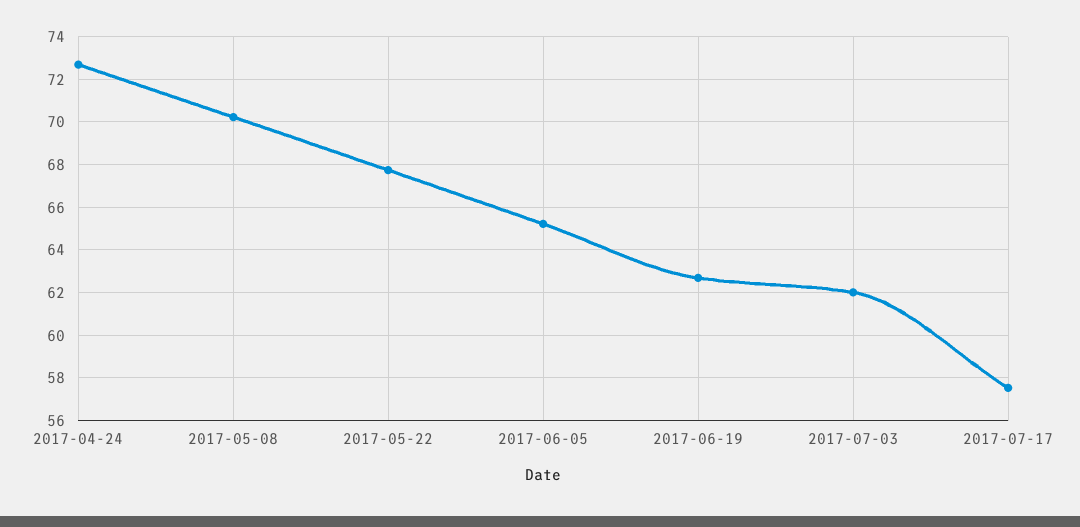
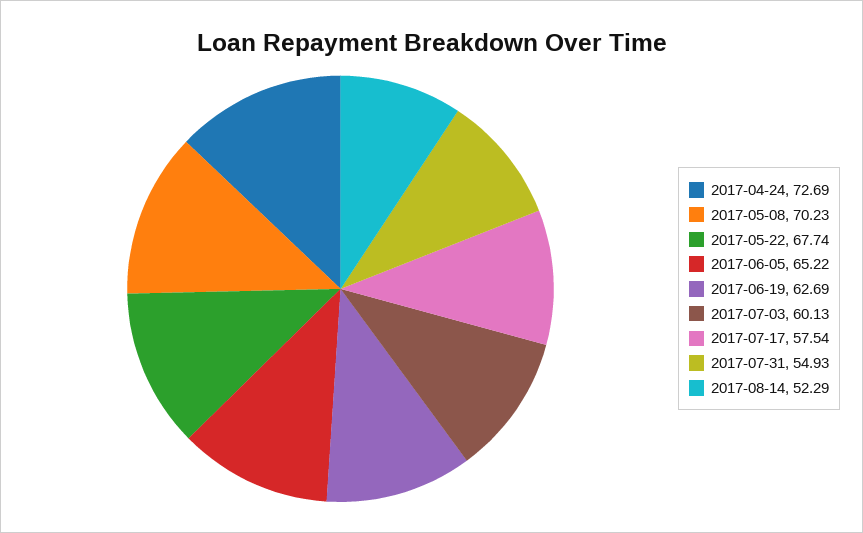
2017-07-03: 62 -> 60.13
2017-07-31: none -> 54.93
2017-08-14: none -> 52.29

